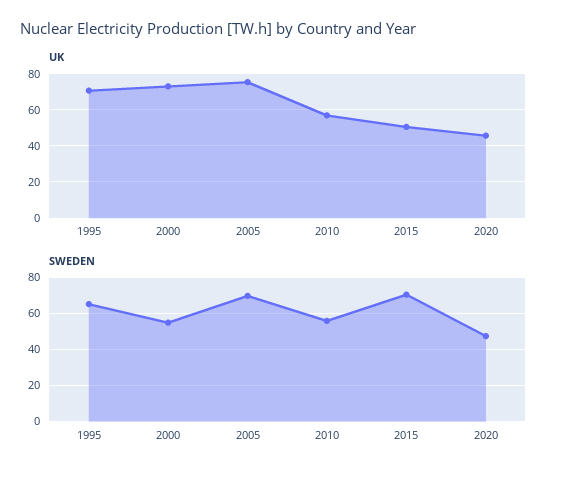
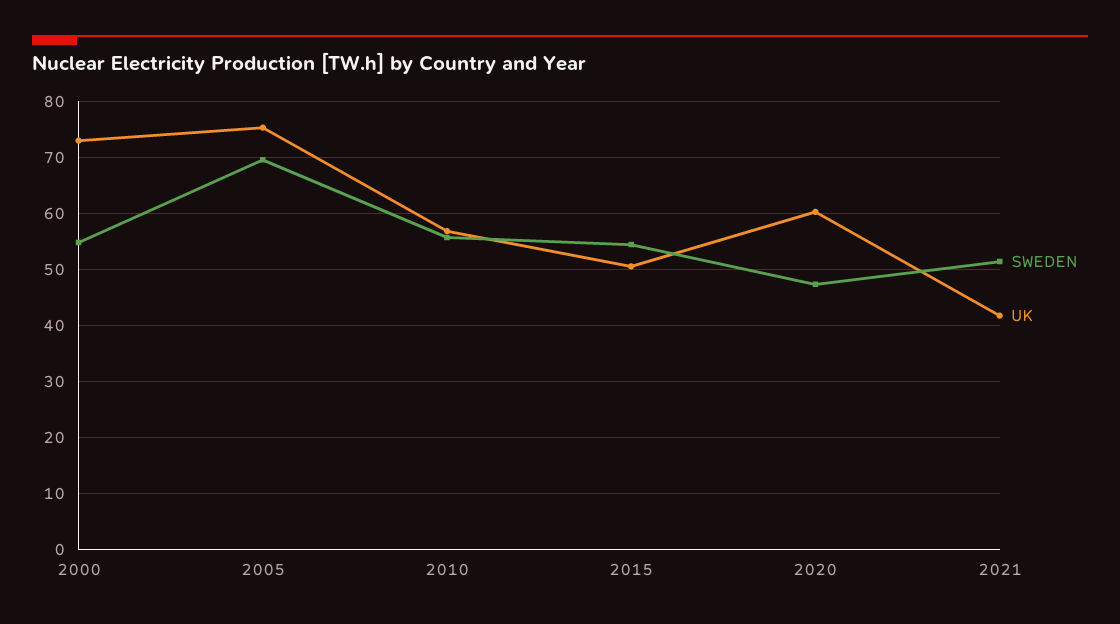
UK, 1995: 70 -> none
UK, 2020: 45 -> 60
SWEDEN, 1995: 65 -> none
SWEDEN, 2015: 70 -> 54
SWEDEN, 2021: none -> 52
UK, 2021: none -> 42

